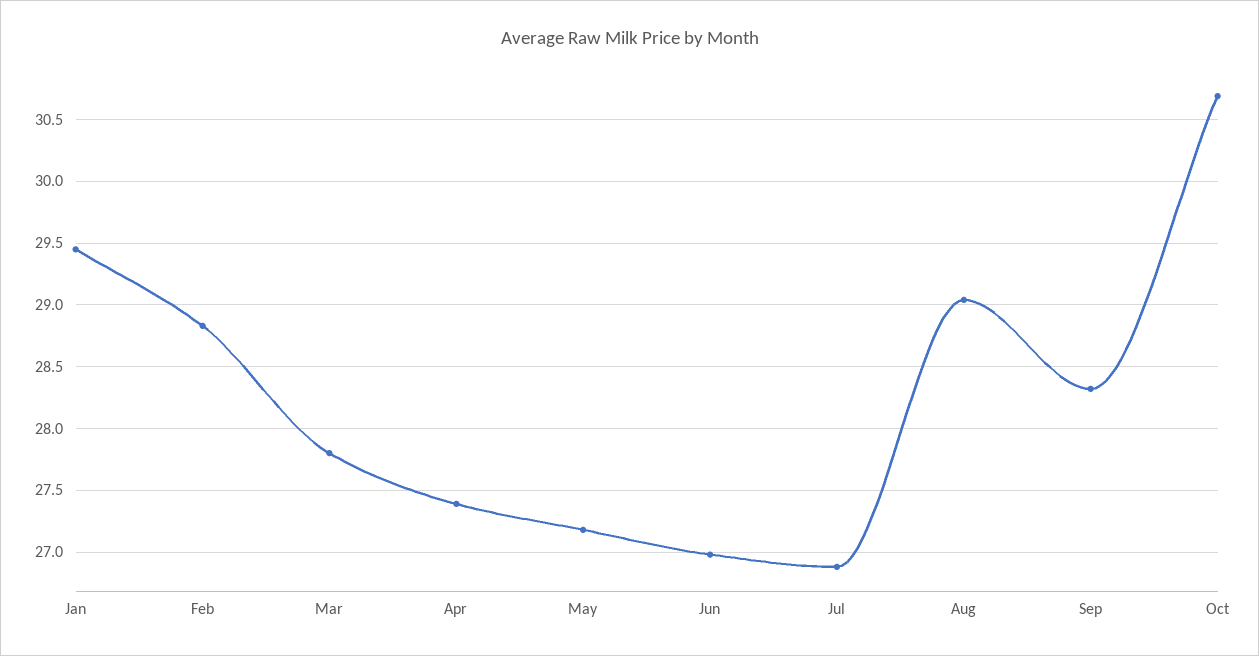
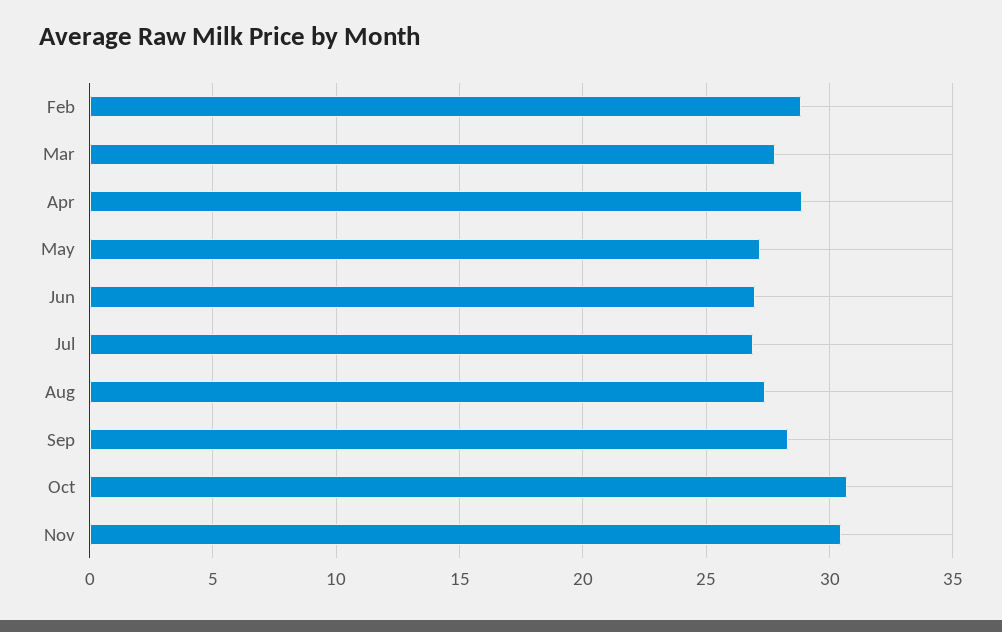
Jan: 29.45 -> none
Apr: 27.4 -> 29
Aug: 29.05 -> 27.5
Nov: none -> 30.5

